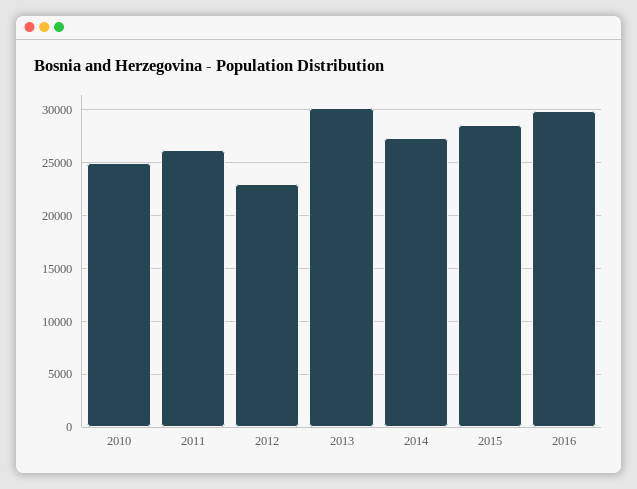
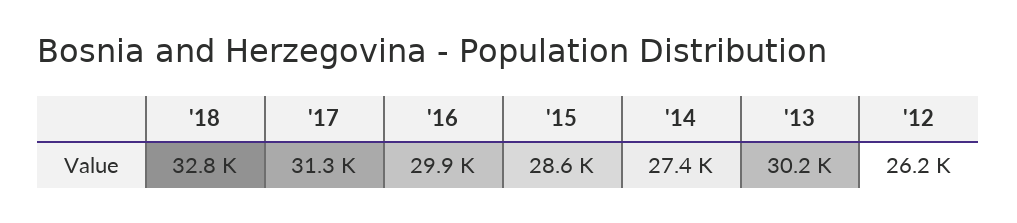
2010: 25000 -> none
2011: 26000 -> none
2012: 23000 -> 26200
'18: none -> 32800
'17: none -> 31300

